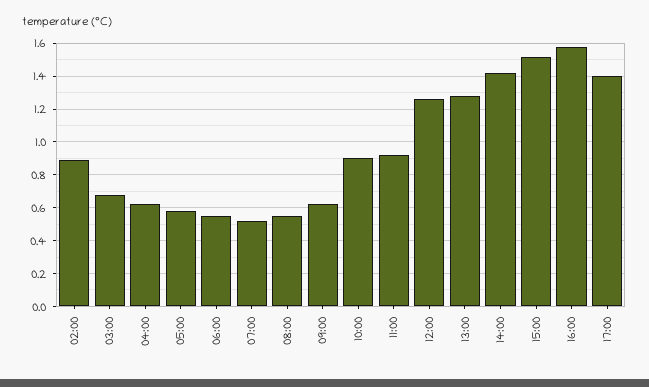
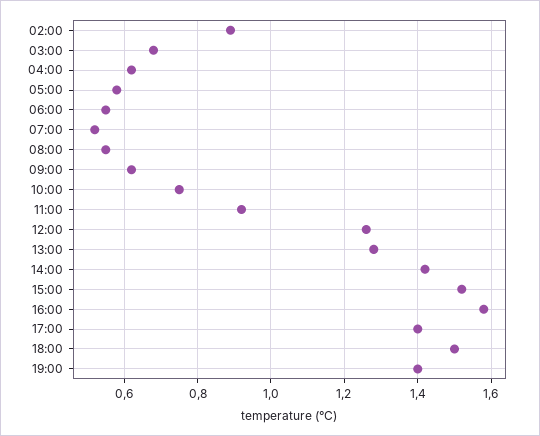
10:00: 0.9 -> 0.75
18:00: none -> 1.5
19:00: none -> 1.4

